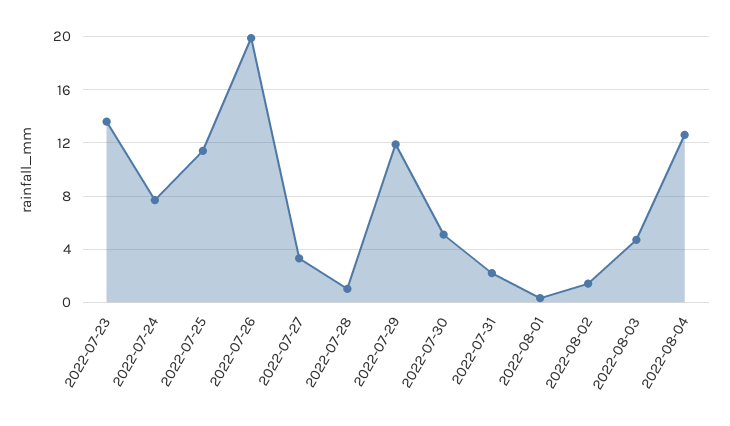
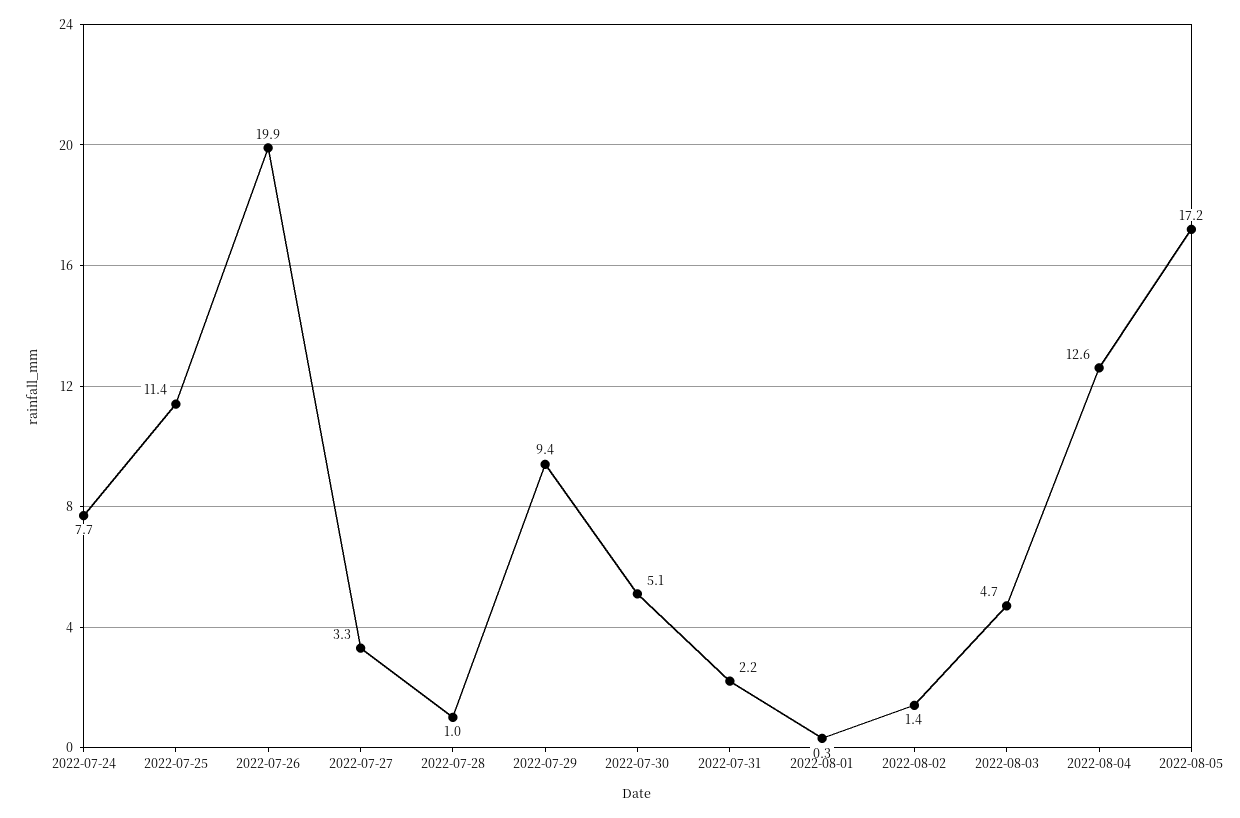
2022-07-23: 13.5 -> none
2022-07-29: 12 -> 9.4
2022-08-05: none -> 17.2

